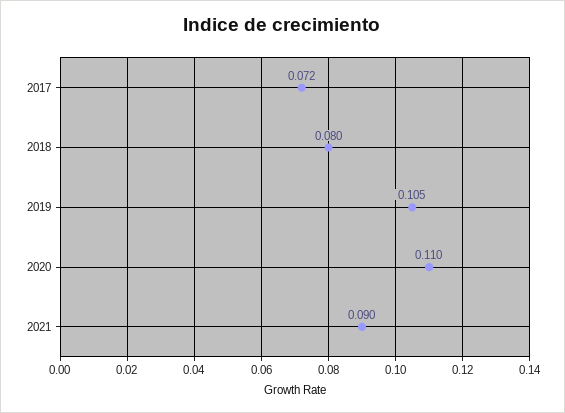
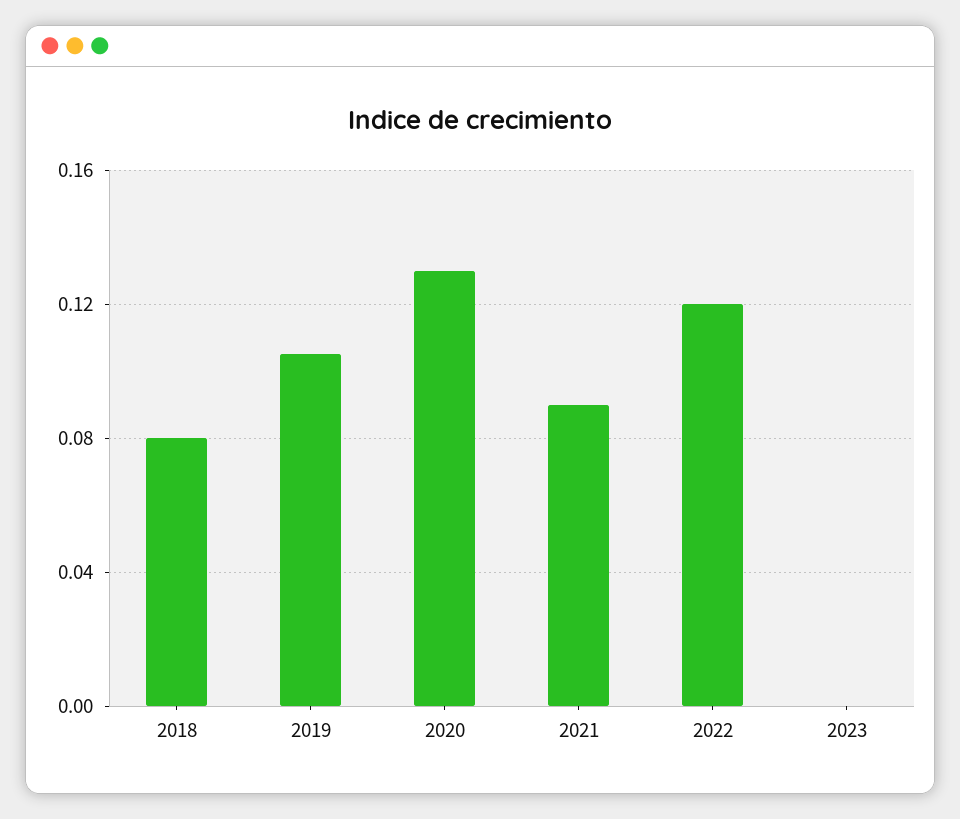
2017: 0.072 -> none
2020: 0.11 -> 0.13
2022: none -> 0.12
2023: none -> 0

